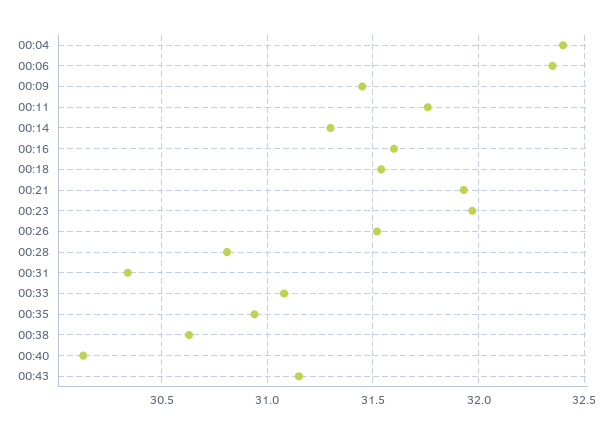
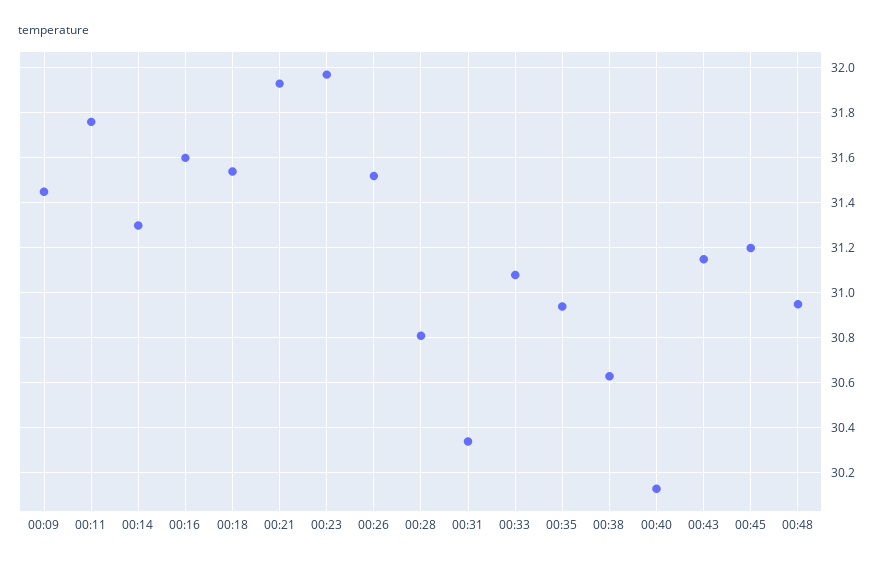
00:04: 32.4 -> none
00:06: 32.35 -> none
00:45: none -> 31.2
00:48: none -> 30.95

